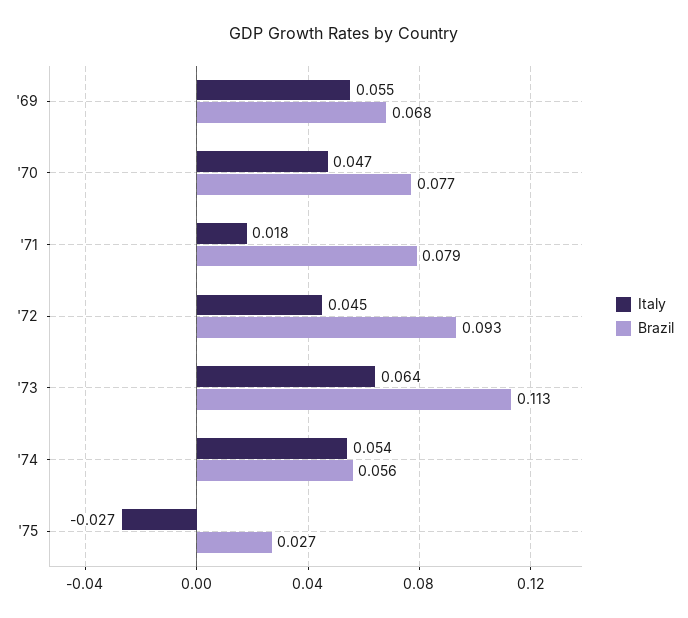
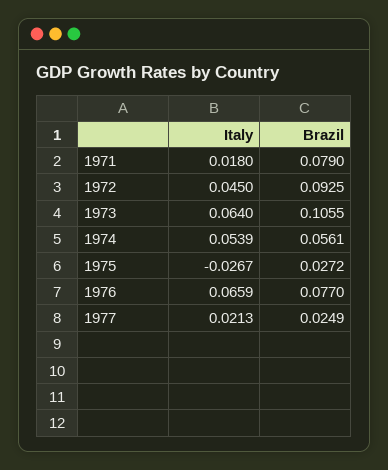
Italy, '69: 0.055 -> none
Brazil, '69: 0.068 -> none
Italy, '70: 0.047 -> none
Brazil, '70: 0.077 -> none
Brazil, '73: 0.113 -> 0.1055
Italy, 1976: none -> 0.0659
Brazil, 1976: none -> 0.077
Italy, 1977: none -> 0.0213
Brazil, 1977: none -> 0.0249

